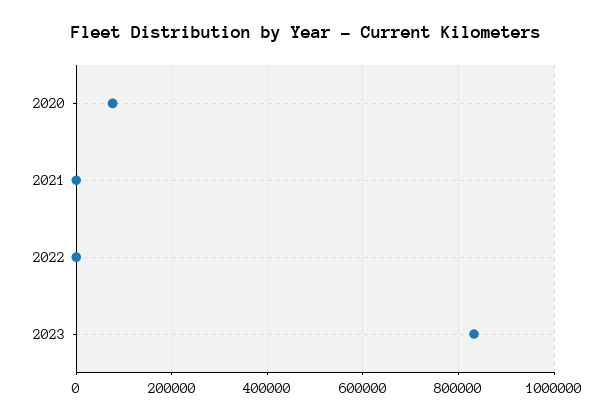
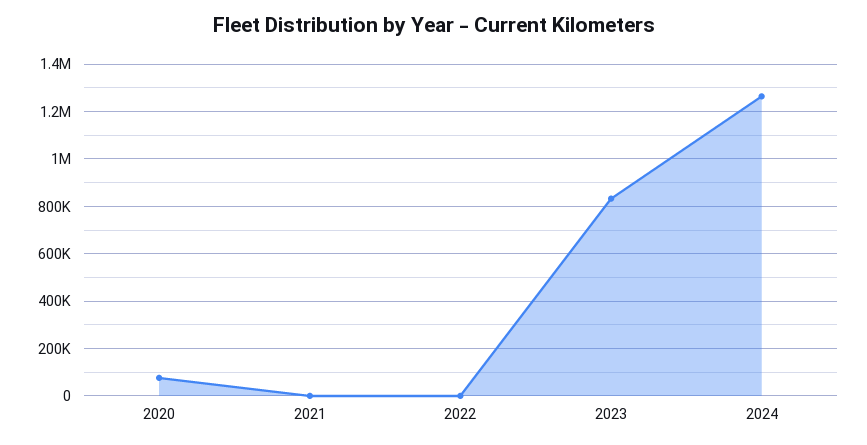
2024: none -> 1250000

